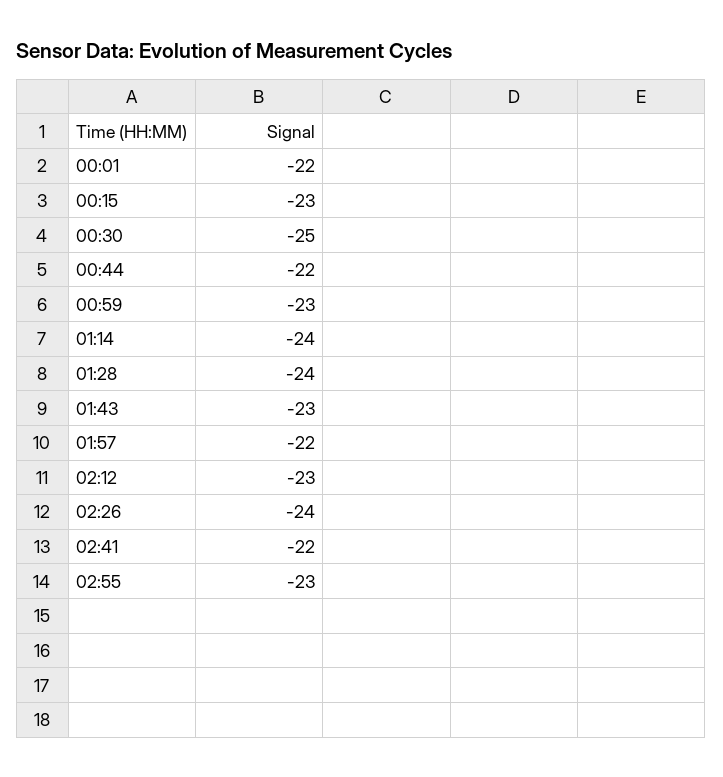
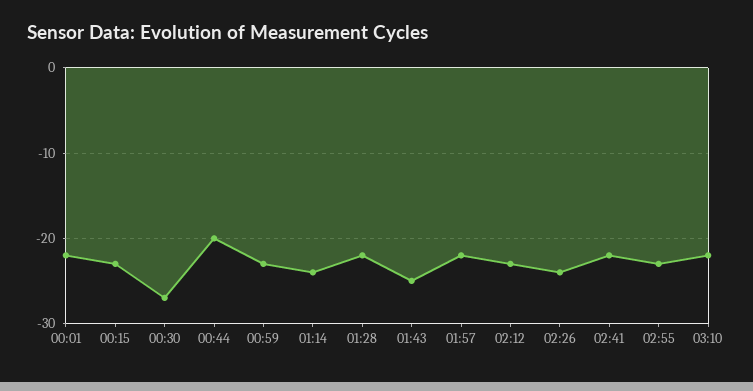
00:30: -25 -> -27
00:44: -22 -> -20
01:28: -24 -> -22
01:43: -23 -> -25
03:10: none -> -22

